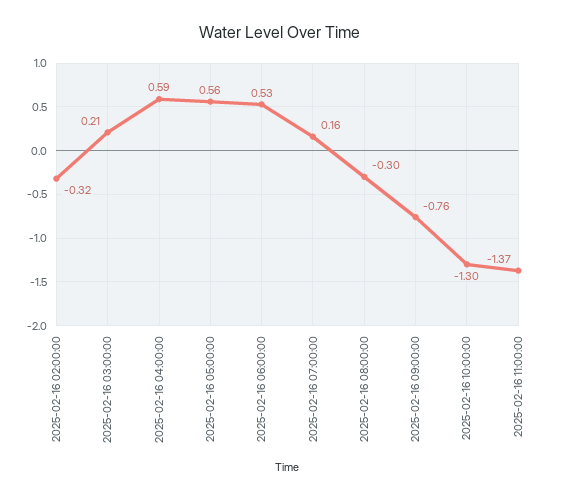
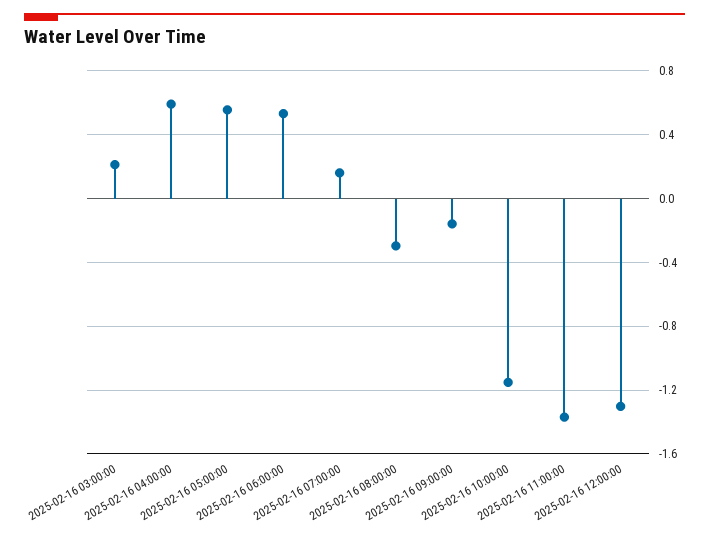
2025-02-16 02:00:00: -0.32 -> none
2025-02-16 09:00:00: -0.76 -> -0.15
2025-02-16 10:00:00: -1.3 -> -1.15
2025-02-16 12:00:00: none -> -1.3

